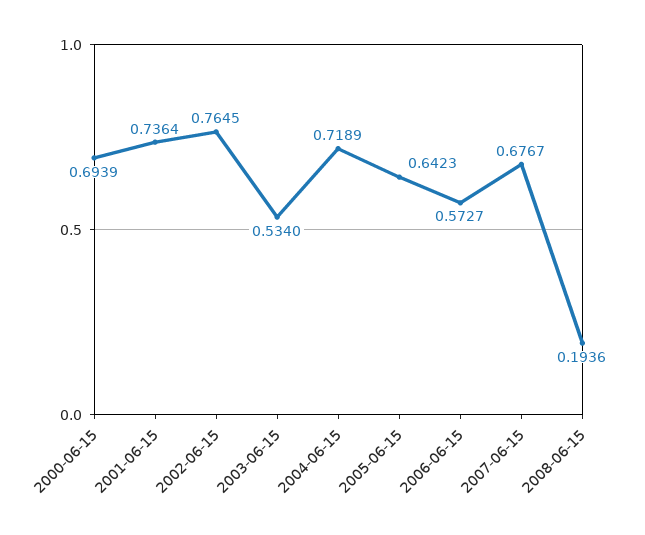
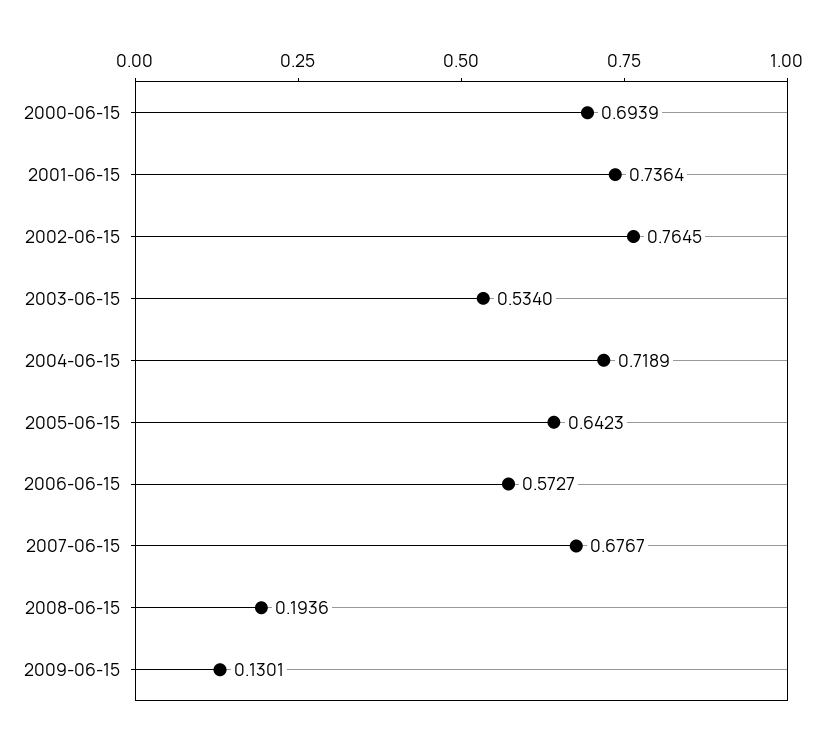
2009-06-15: none -> 0.1301

